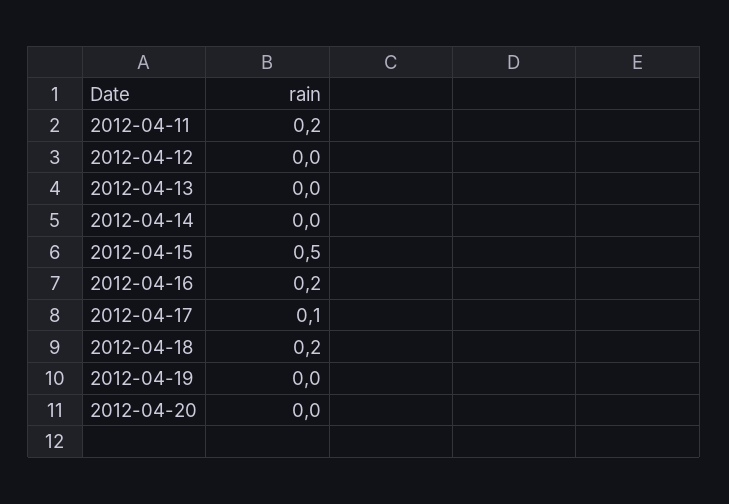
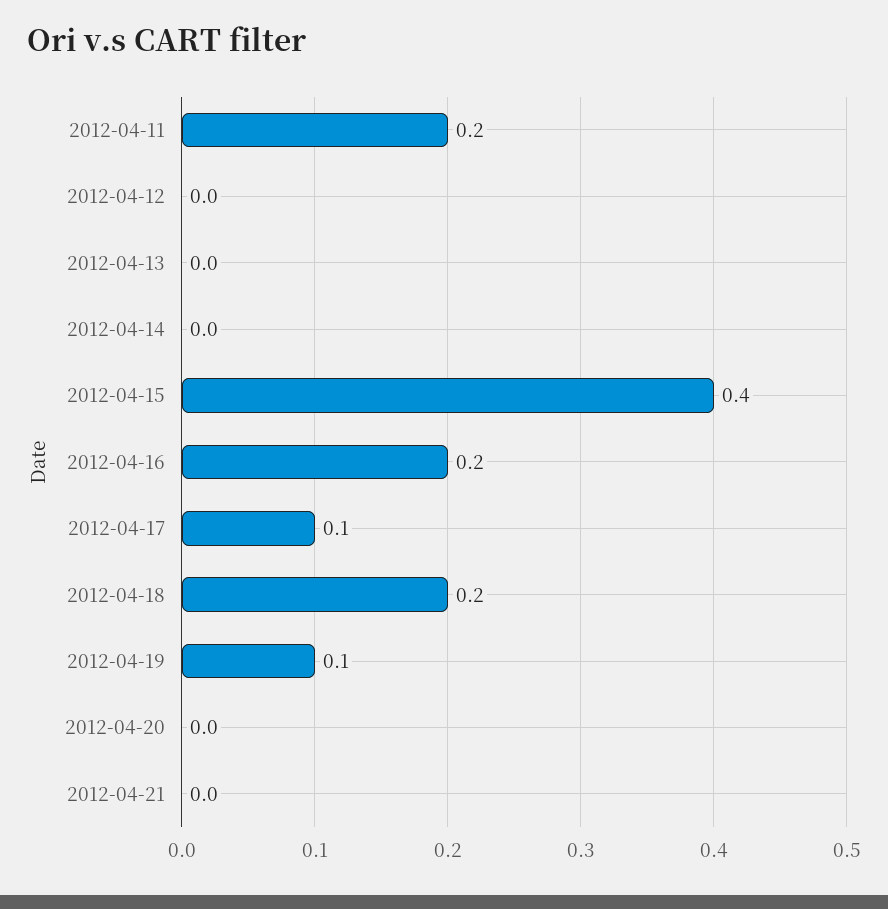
2012-04-15: 0.5 -> 0.4
2012-04-19: 0 -> 0.1
2012-04-21: none -> 0

